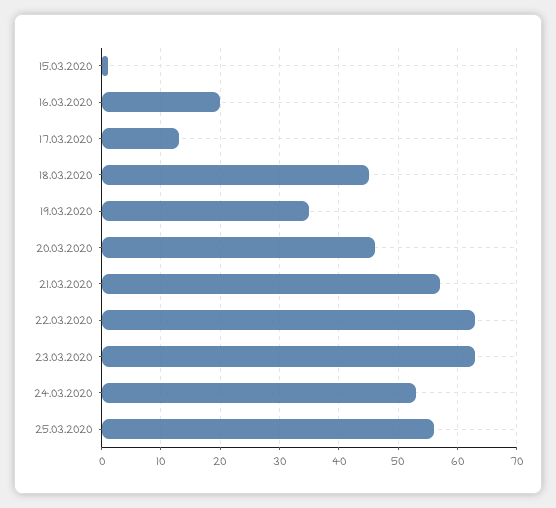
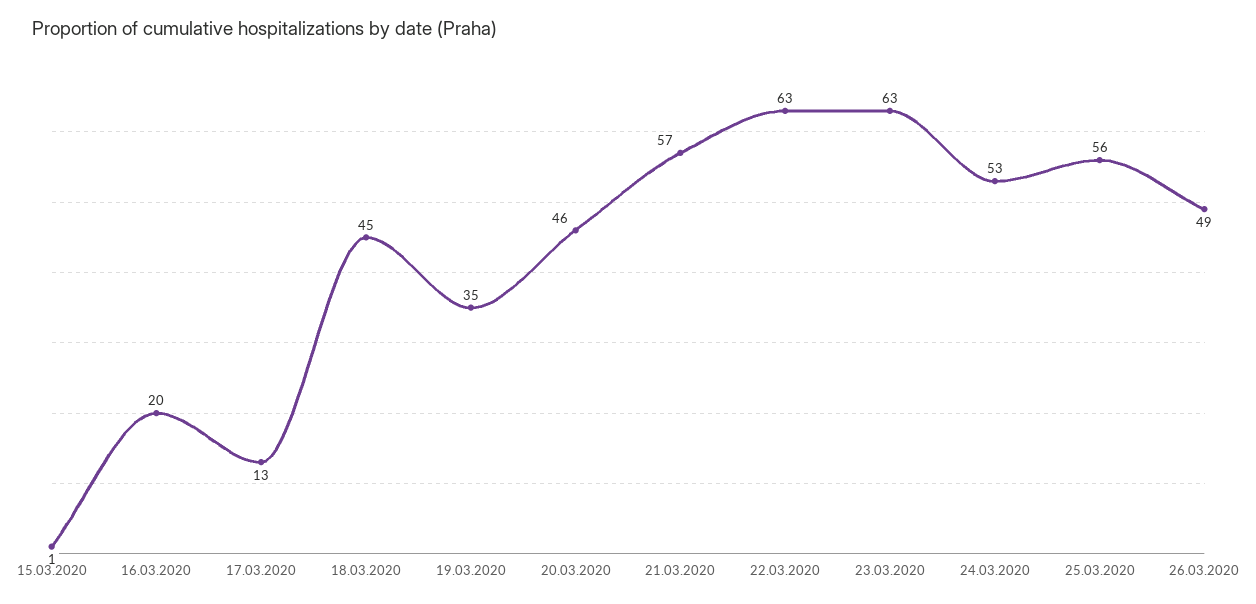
26.03.2020: none -> 49

